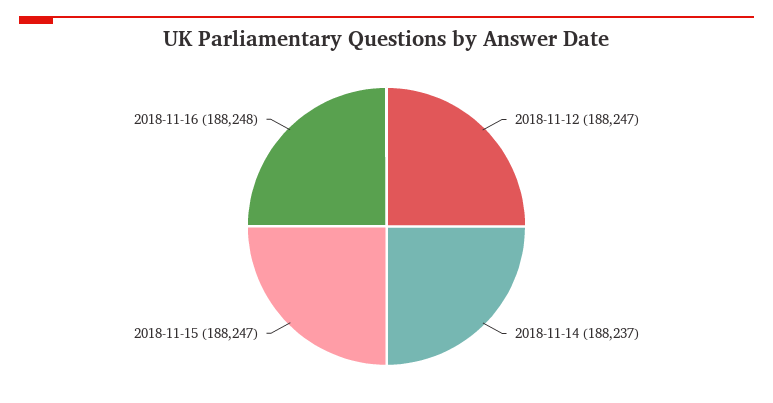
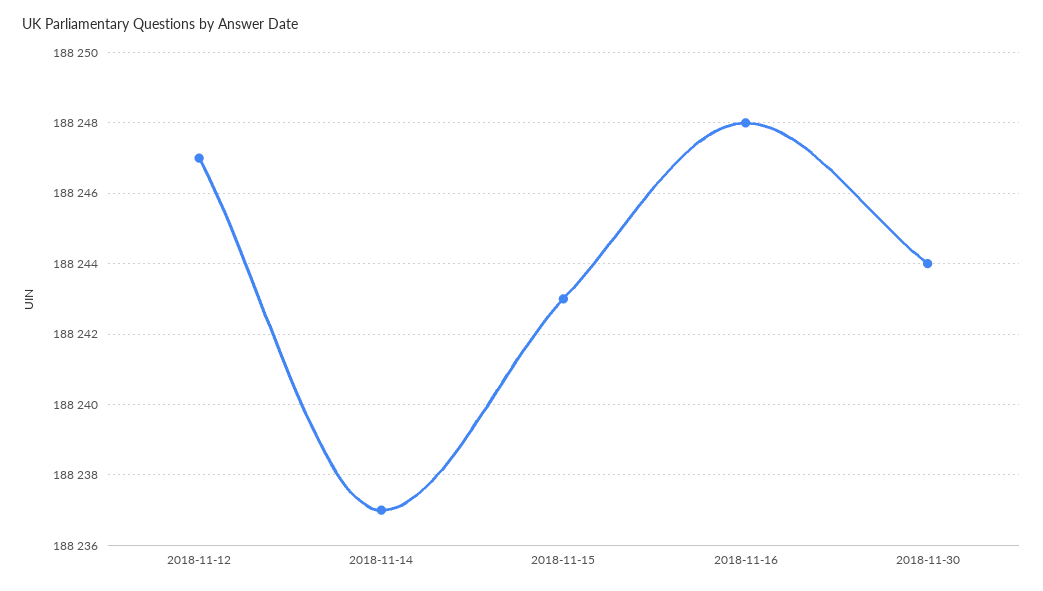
2018-11-15: 188247 -> 188243
2018-11-30: none -> 188244

